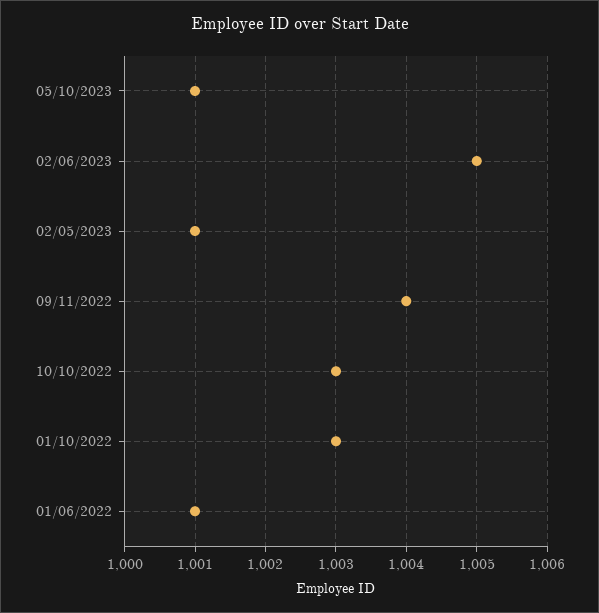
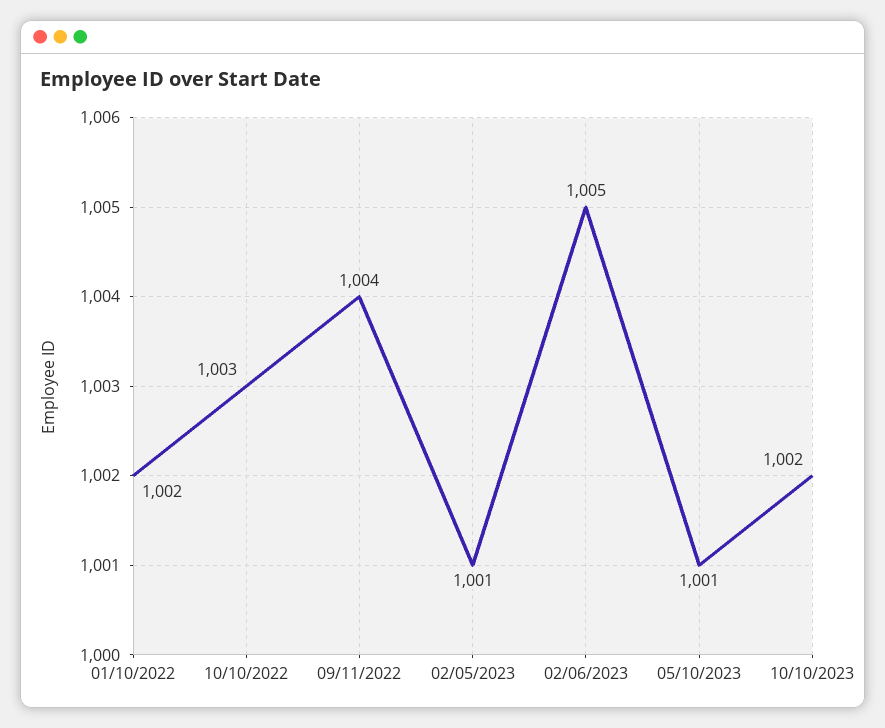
01/10/2022: 1003 -> 1002
01/06/2022: 1001 -> none
10/10/2023: none -> 1002

